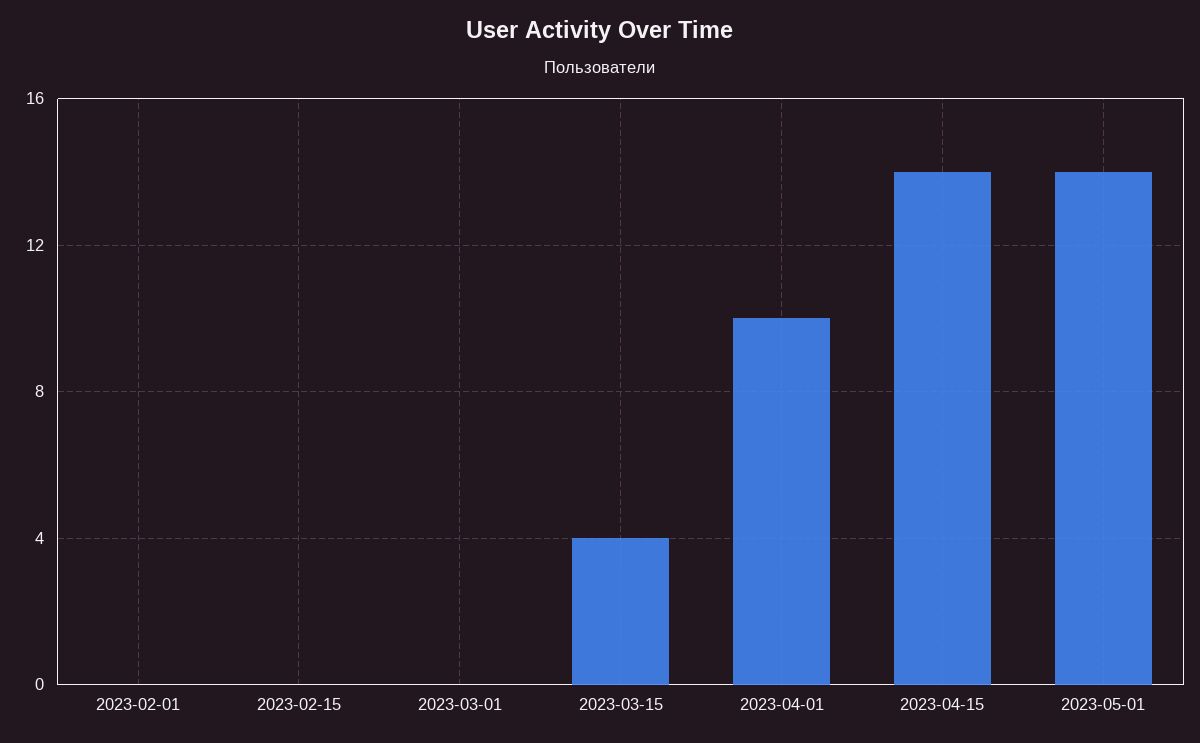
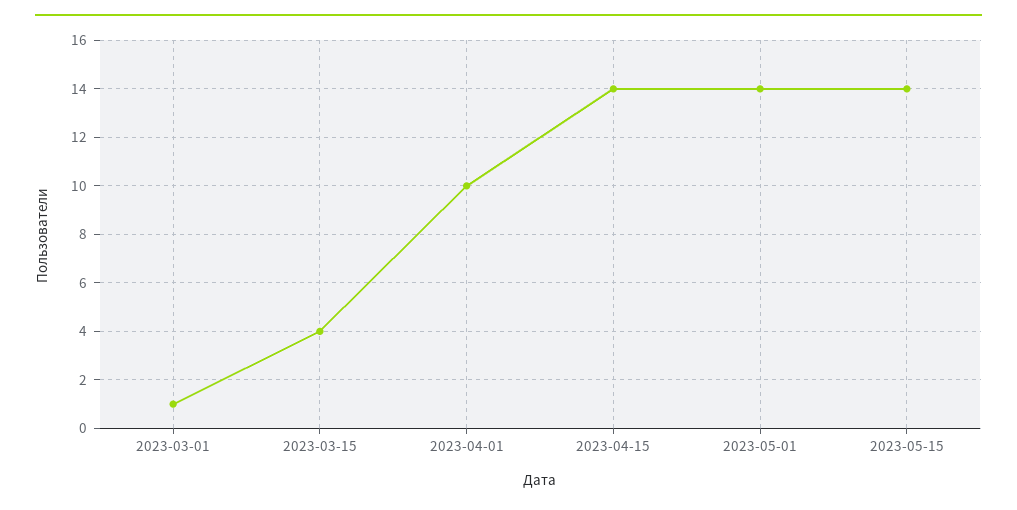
2023-02-01: 0 -> none
2023-02-15: 0 -> none
2023-03-01: 0 -> 1
2023-05-15: none -> 14

